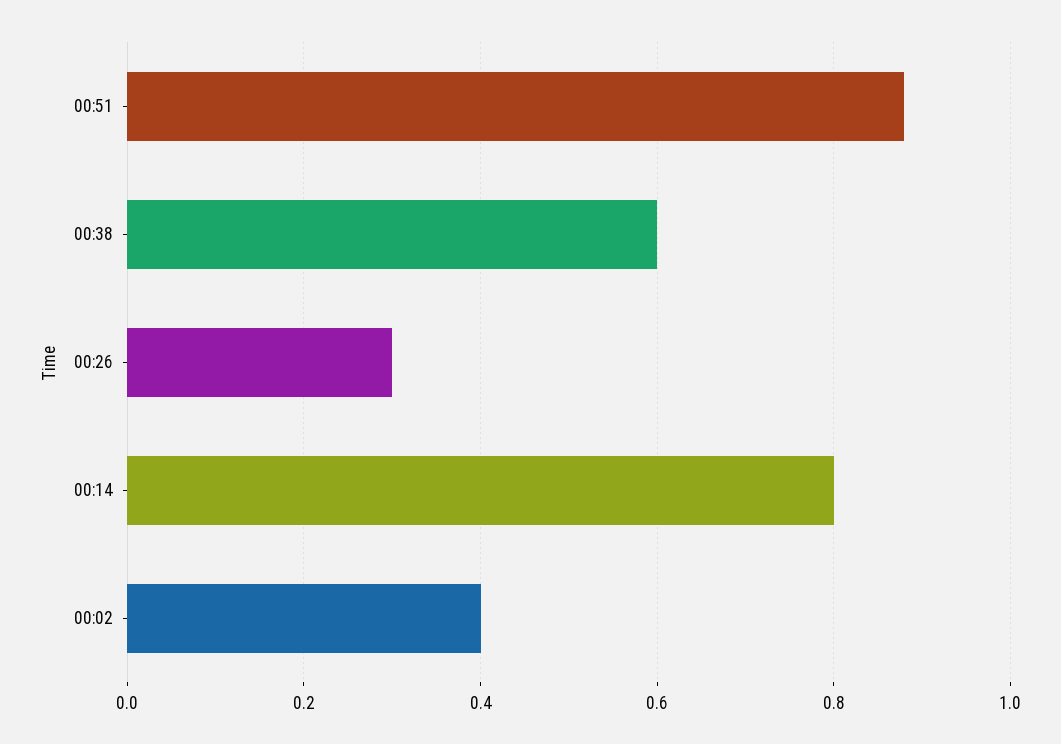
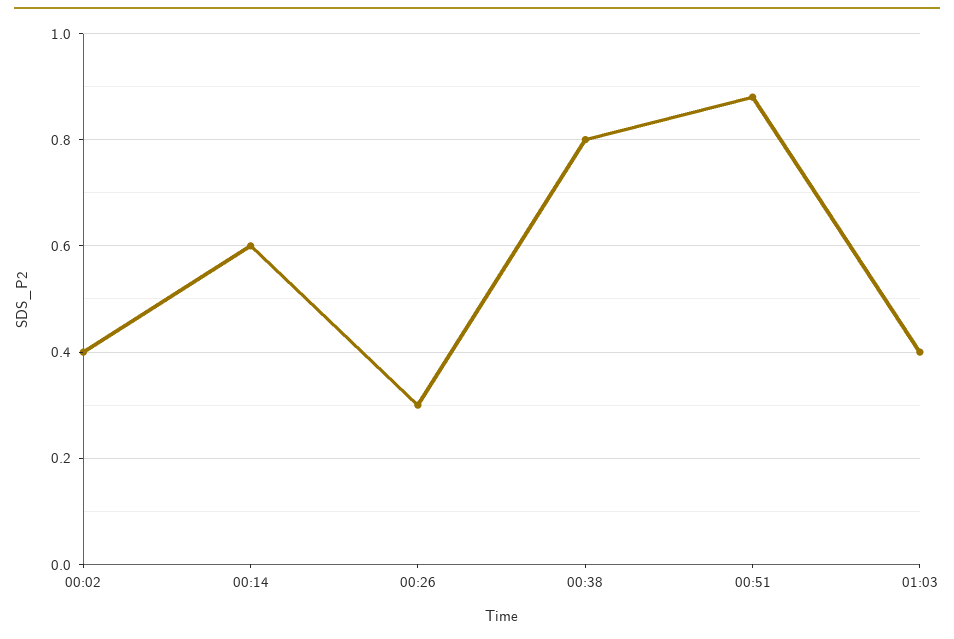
00:38: 0.6 -> 0.8
00:14: 0.8 -> 0.6
01:03: none -> 0.4

